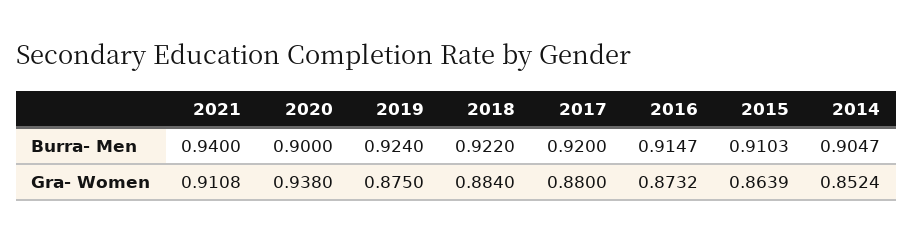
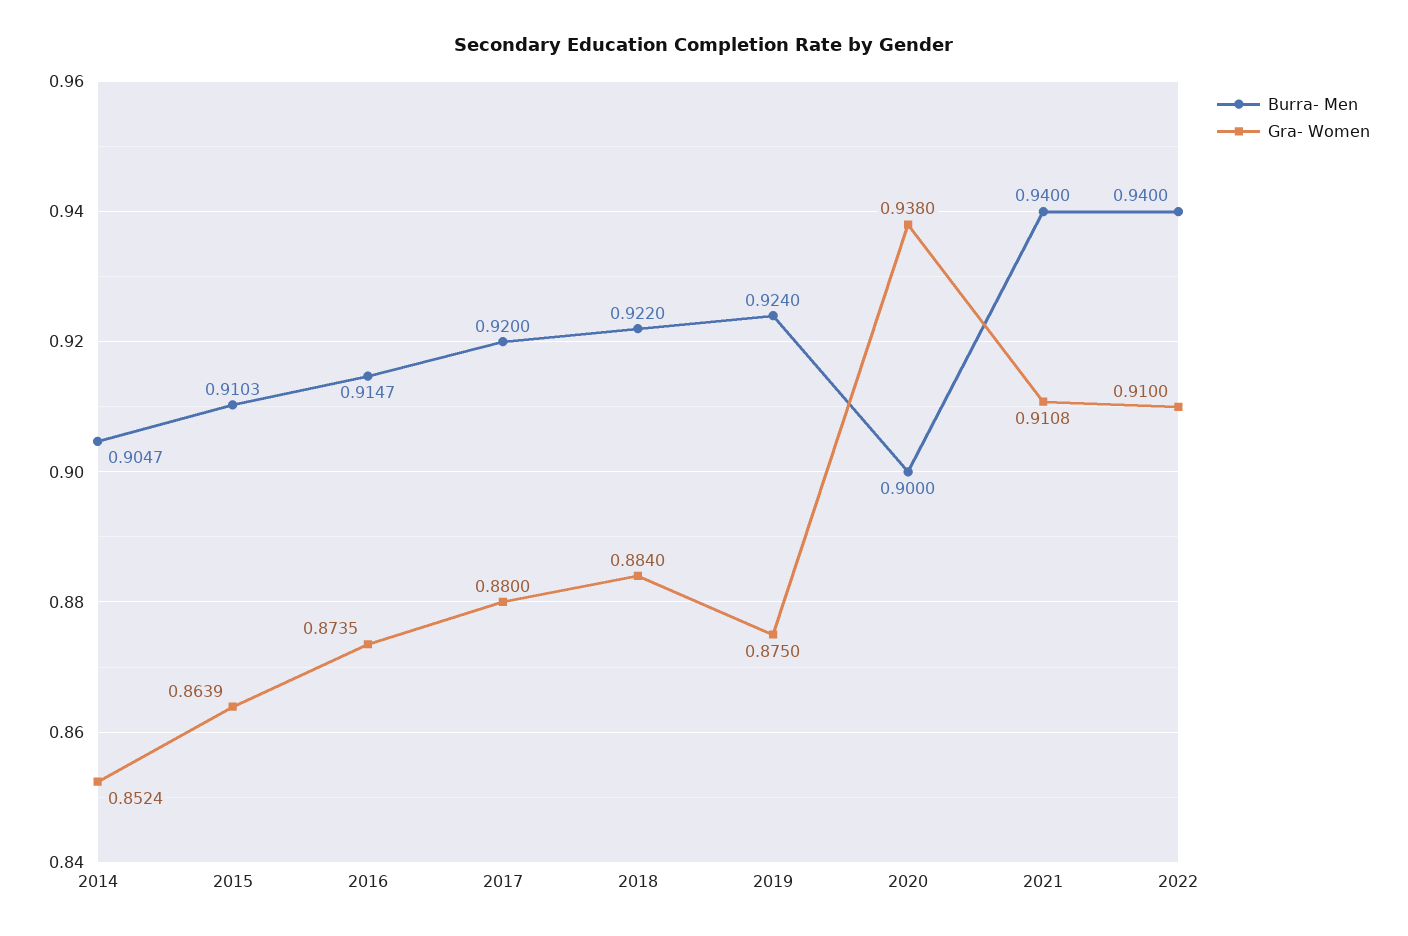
Gra- Women, 2016: 0.8732 -> 0.8735
Burra- Men, 2022: none -> 0.94
Gra- Women, 2022: none -> 0.91

